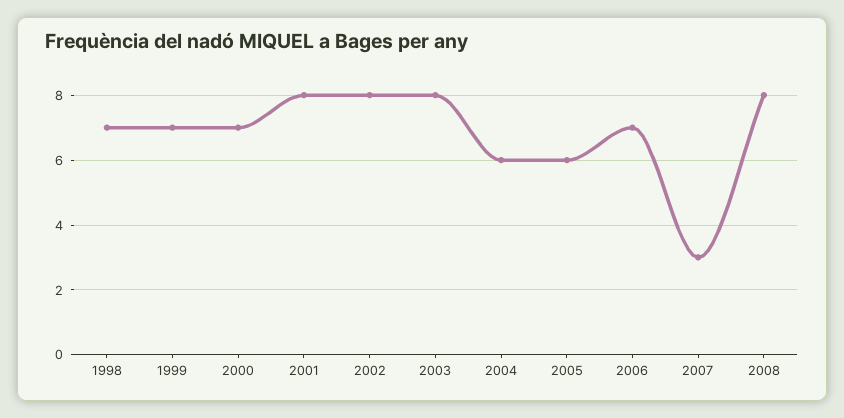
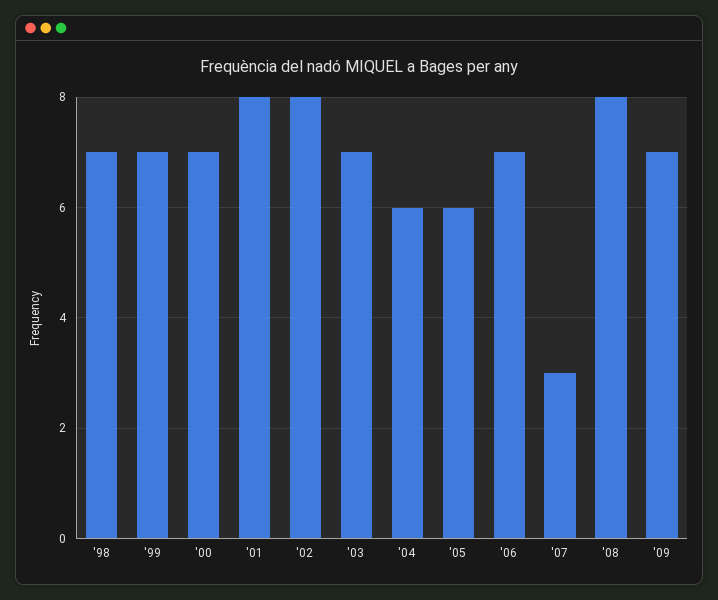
2003: 8 -> 7
'09: none -> 7

